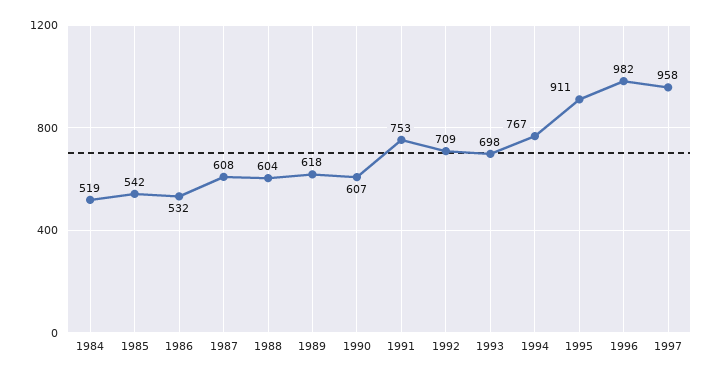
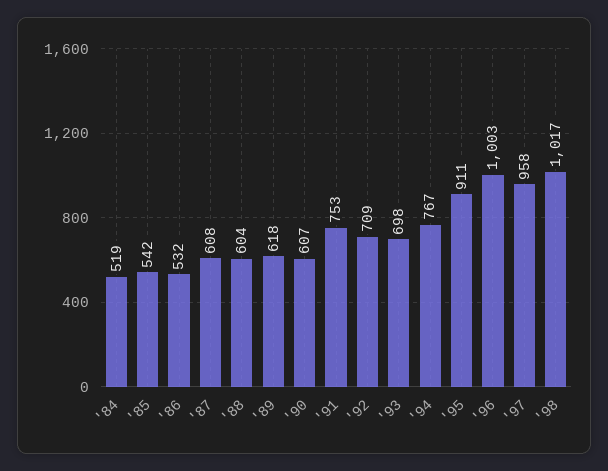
1996: 982 -> 1003
'98: none -> 1017

